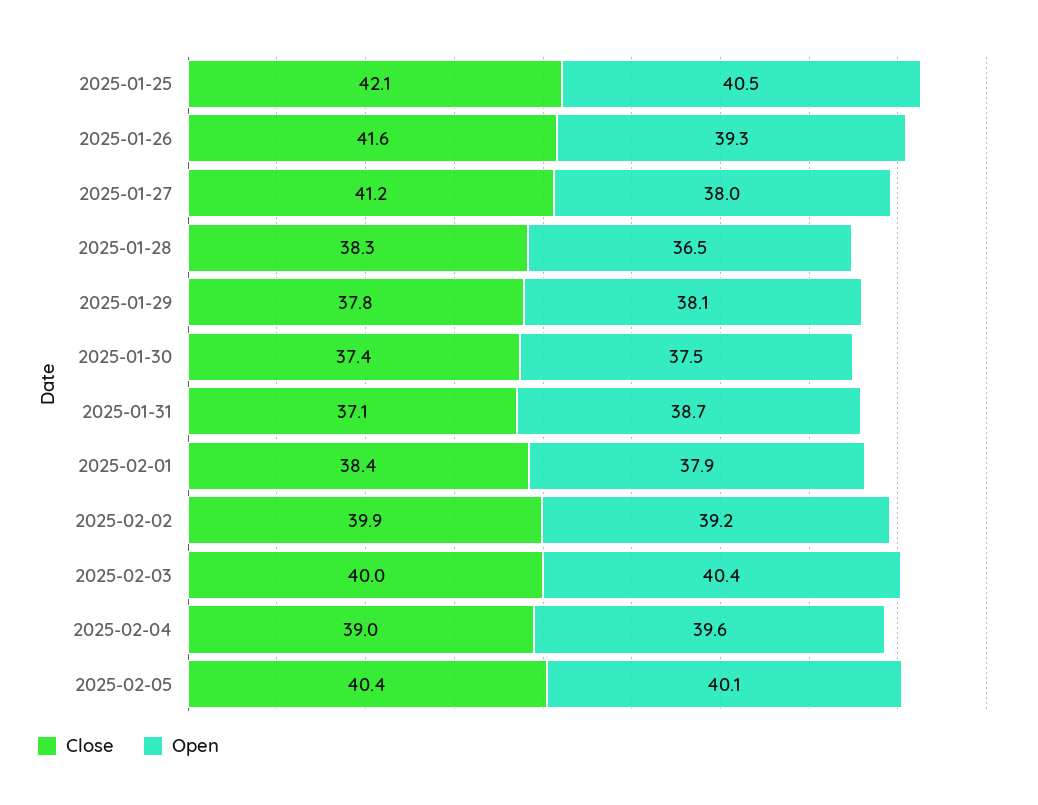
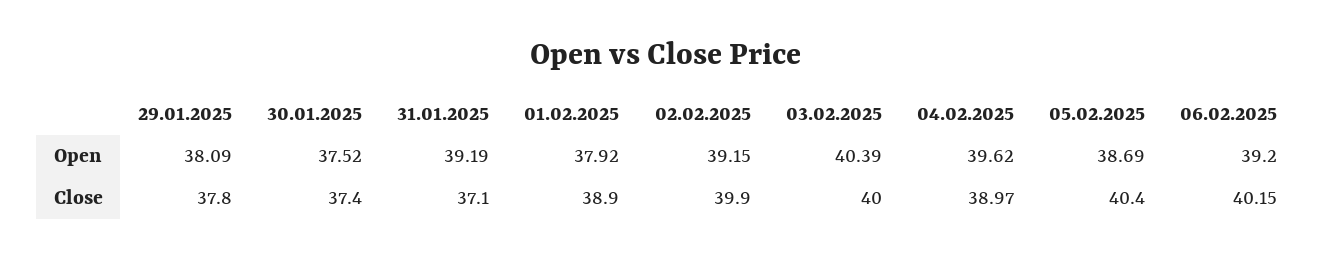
Close, 2025-01-25: 42.1 -> none
Open, 2025-01-25: 40.5 -> none
Close, 2025-01-26: 41.6 -> none
Open, 2025-01-26: 39.3 -> none
Close, 2025-01-27: 41.2 -> none
Open, 2025-01-27: 38 -> none
Close, 2025-01-28: 38.3 -> none
Open, 2025-01-28: 36.5 -> none
Open, 2025-01-31: 38.7 -> 39.19
Close, 2025-02-01: 38.4 -> 38.9
Open, 2025-02-05: 40.1 -> 38.69
Open, 06.02.2025: none -> 39.2
Close, 06.02.2025: none -> 40.15

